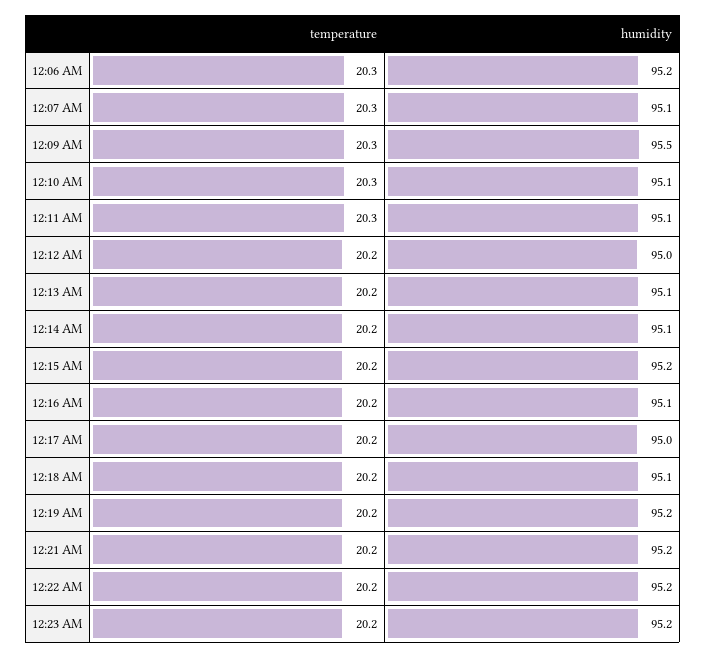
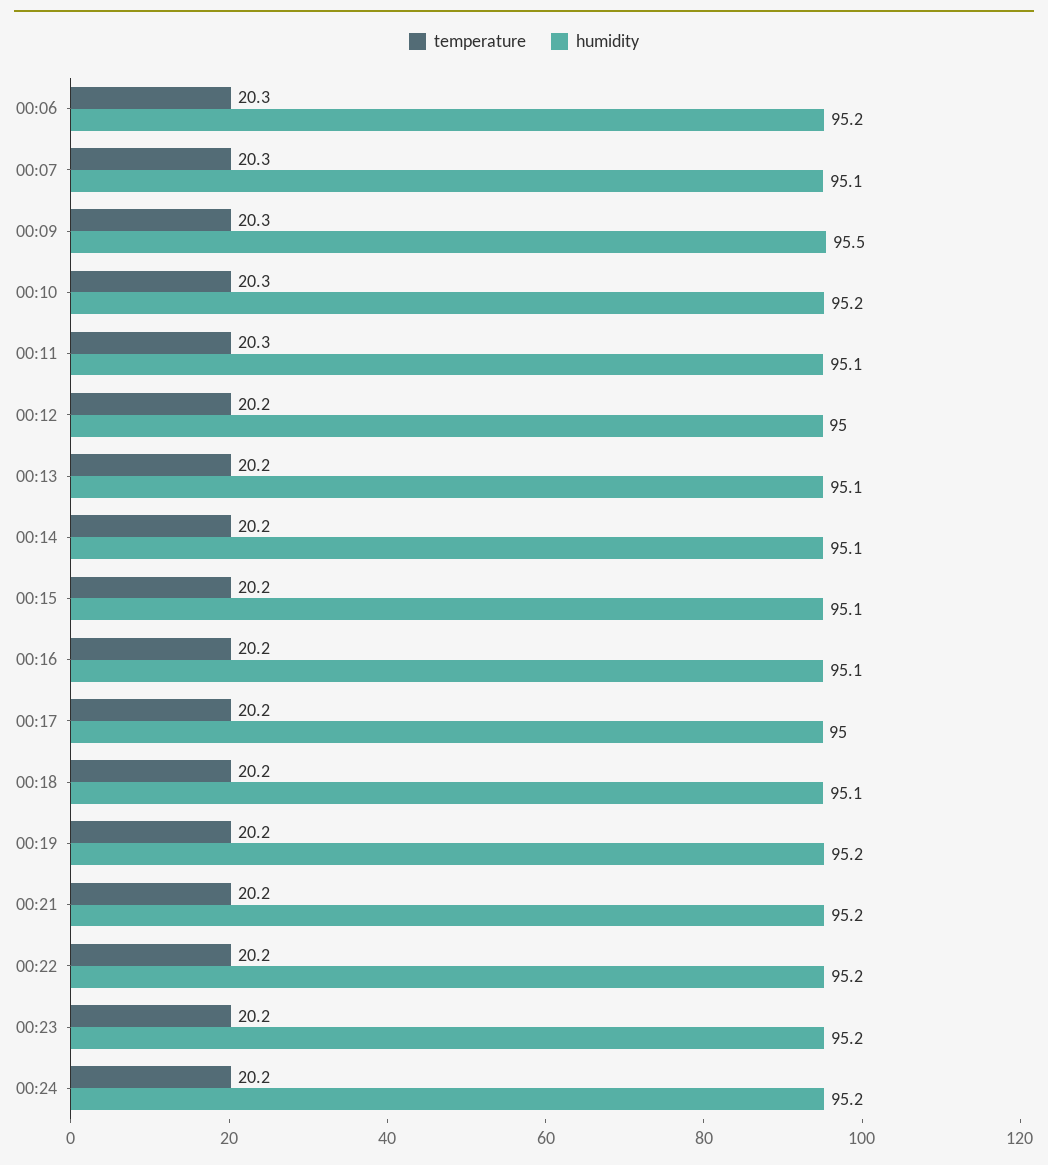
humidity, 12:10 AM: 95.1 -> 95.2
humidity, 12:15 AM: 95.2 -> 95.1
temperature, 00:24: none -> 20.2
humidity, 00:24: none -> 95.2

